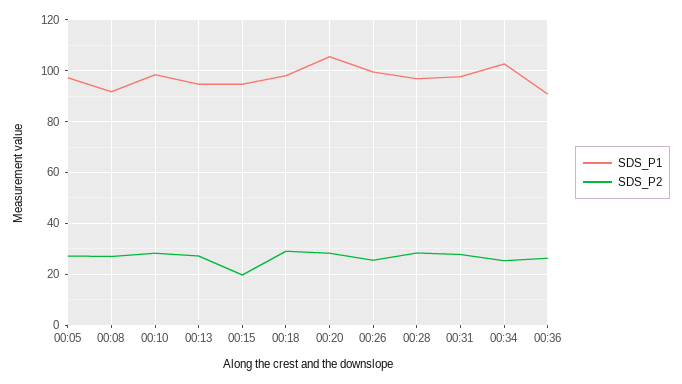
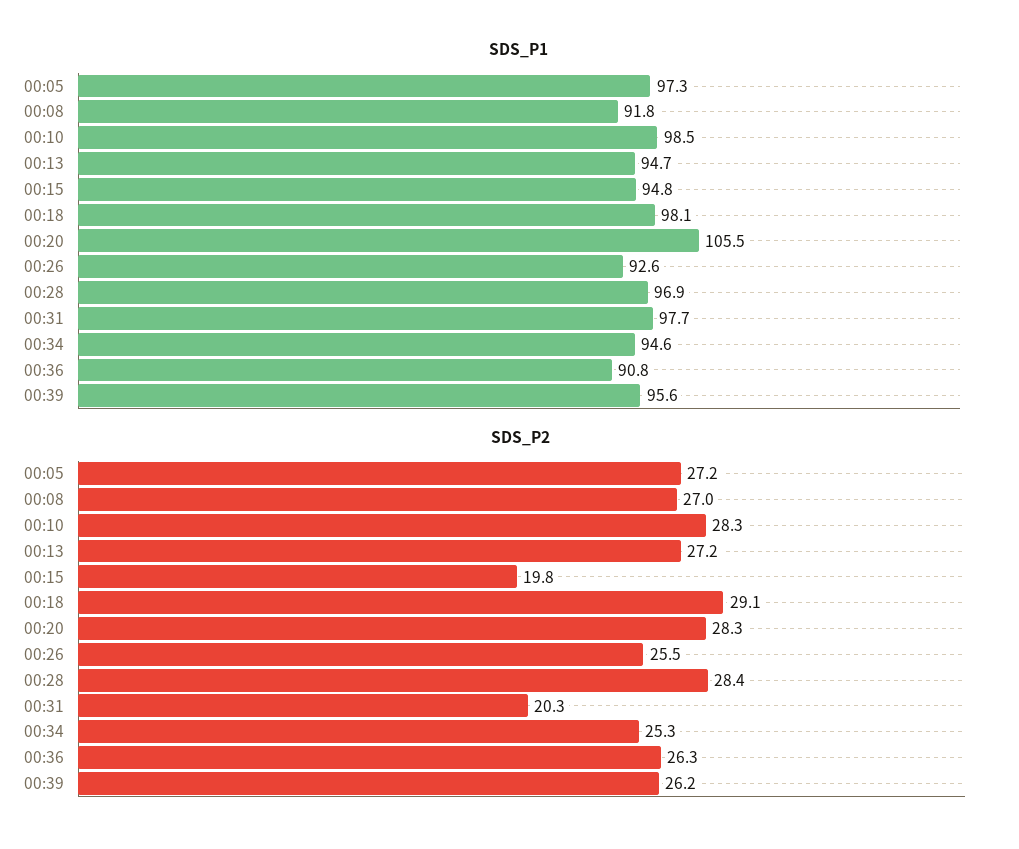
SDS_P1, 00:26: 100 -> 92.6
SDS_P2, 00:31: 27.5 -> 20.3
SDS_P1, 00:34: 102.5 -> 94.6
SDS_P1, 00:39: none -> 95.6
SDS_P2, 00:39: none -> 26.2

